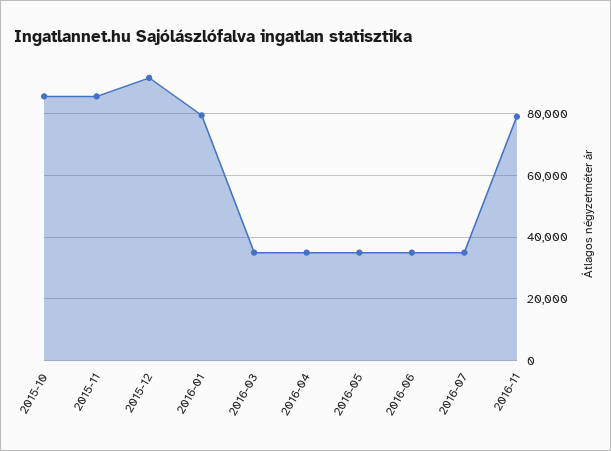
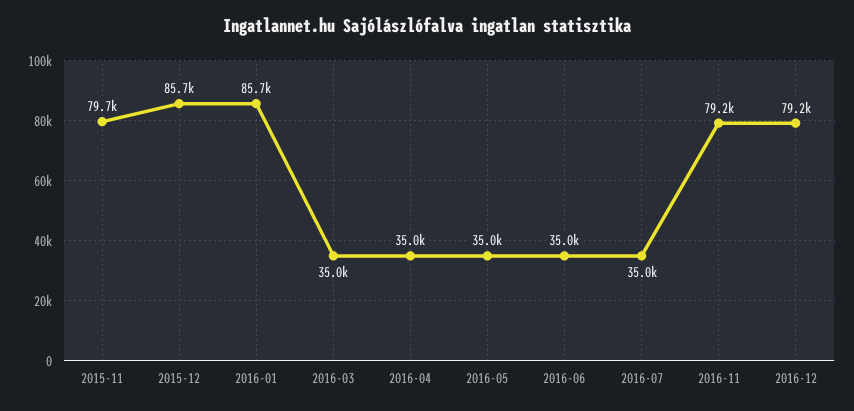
2015-10: 86000 -> none
2015-11: 86000 -> 79700
2015-12: 92000 -> 85700
2016-01: 80000 -> 85700
2016-12: none -> 79200

